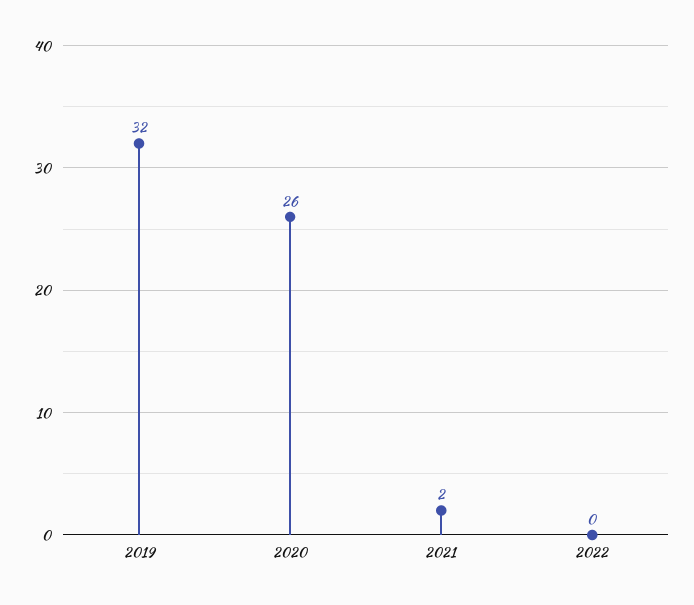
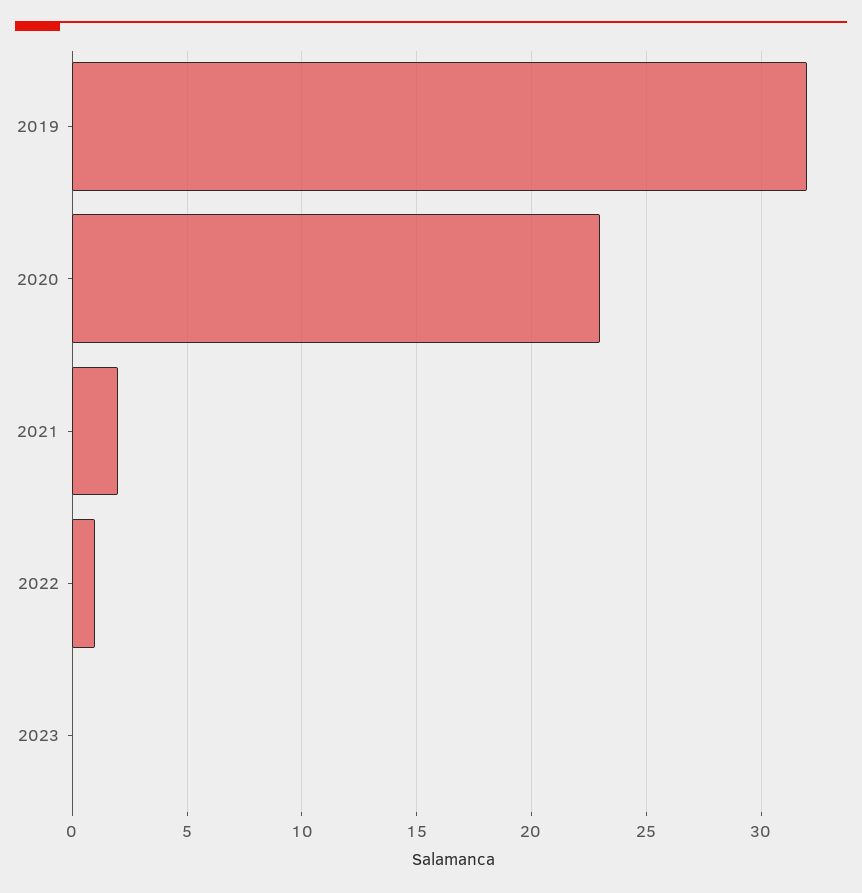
2020: 26 -> 23
2022: 0 -> 1
2023: none -> 0

